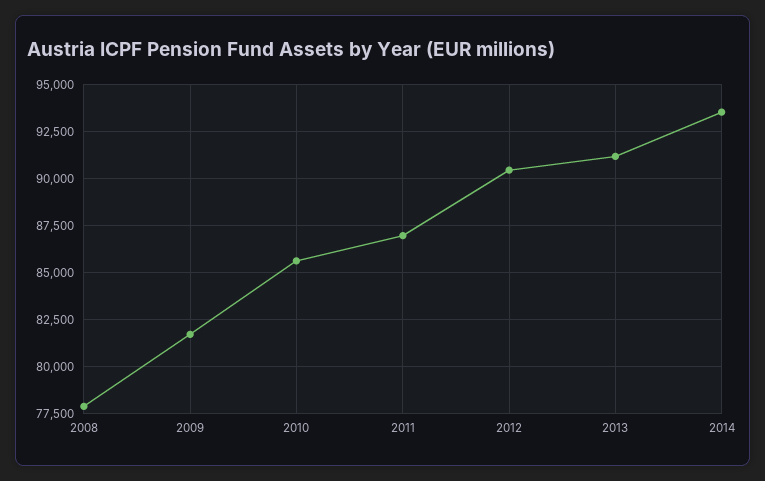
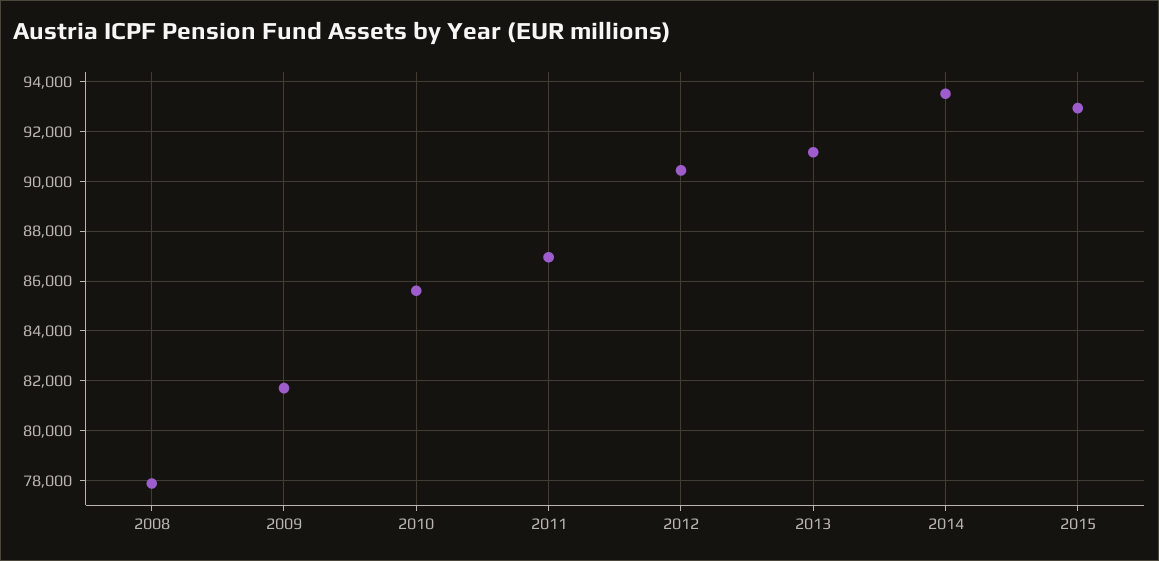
2015: none -> 93000

